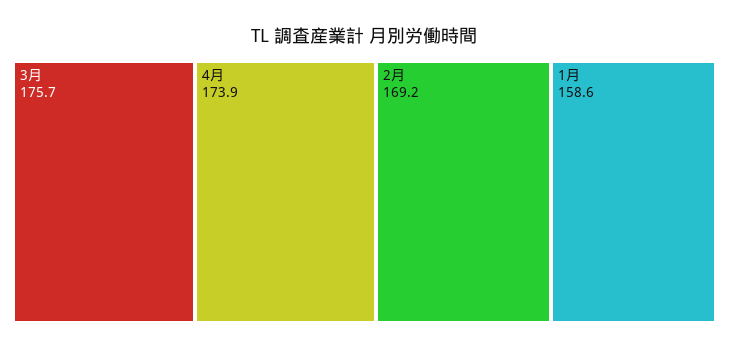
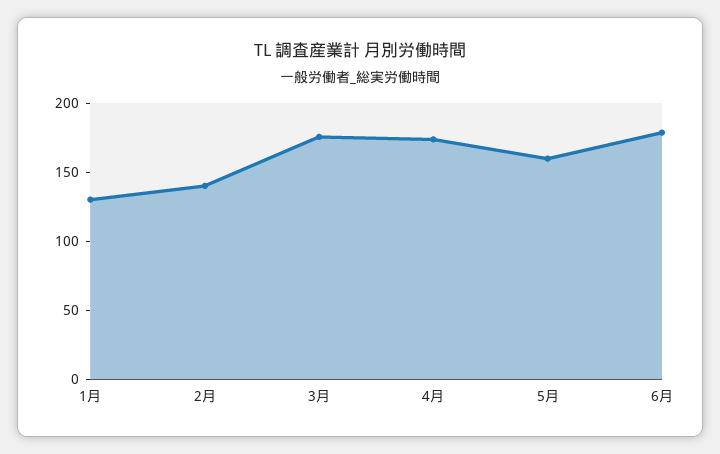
2月: 169.2 -> 140
1月: 158.6 -> 130
5月: none -> 160
6月: none -> 180

